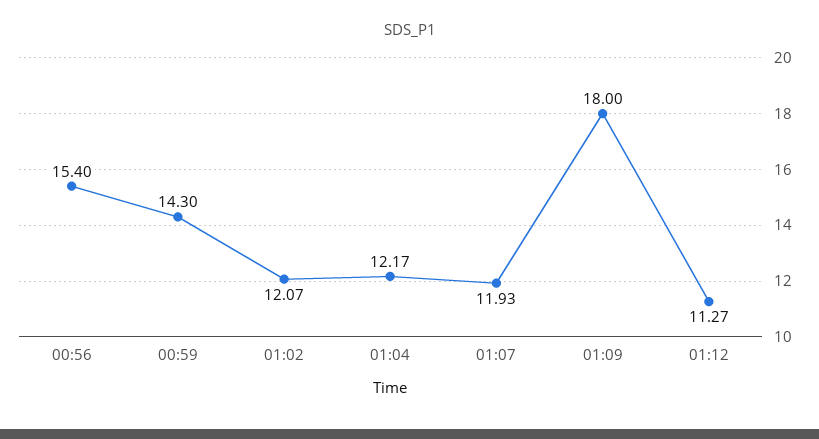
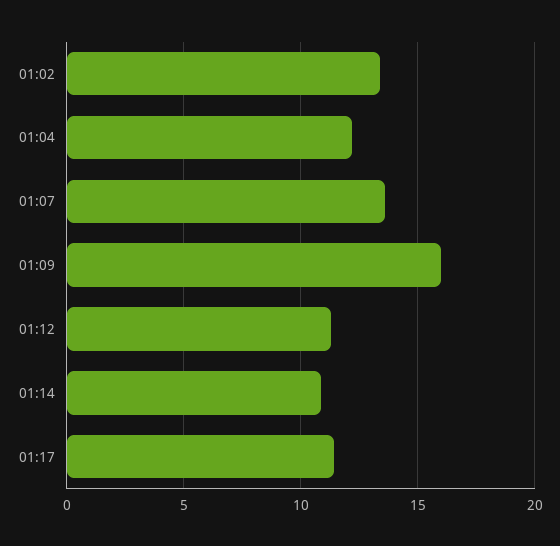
00:56: 15.4 -> none
00:59: 14.3 -> none
01:02: 12.07 -> 13.5
01:07: 11.93 -> 13.5
01:09: 18 -> 16
01:14: none -> 11
01:17: none -> 11.5

